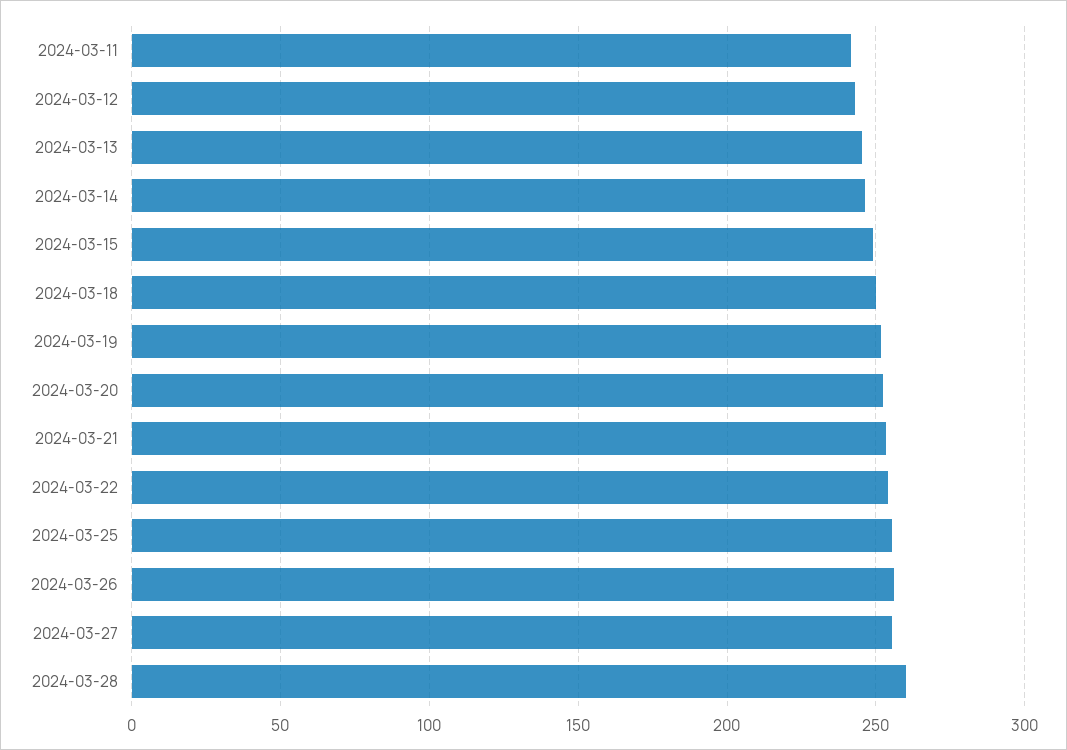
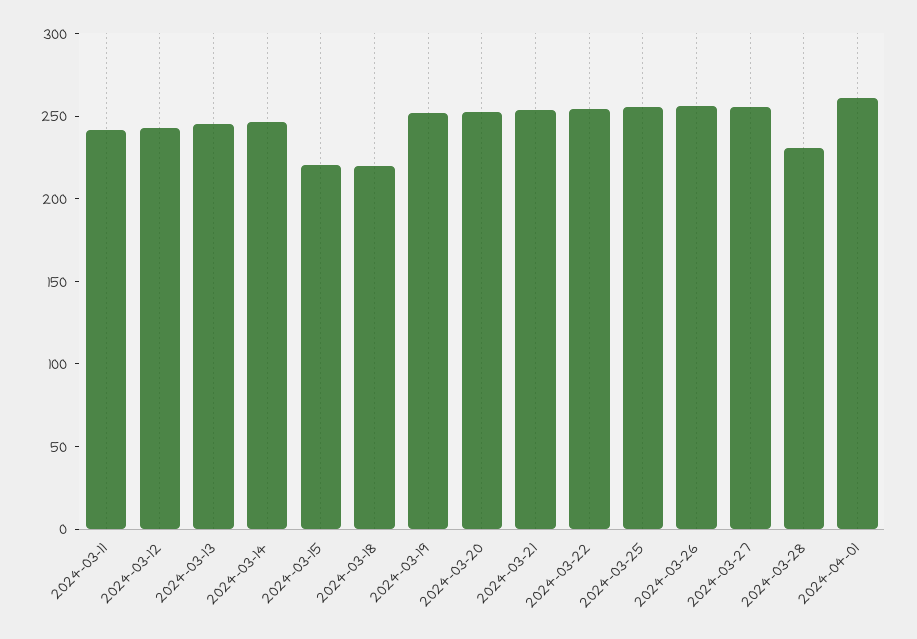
2024-03-15: 250 -> 220
2024-03-18: 250 -> 220
2024-03-28: 260 -> 230
2024-04-01: none -> 260

